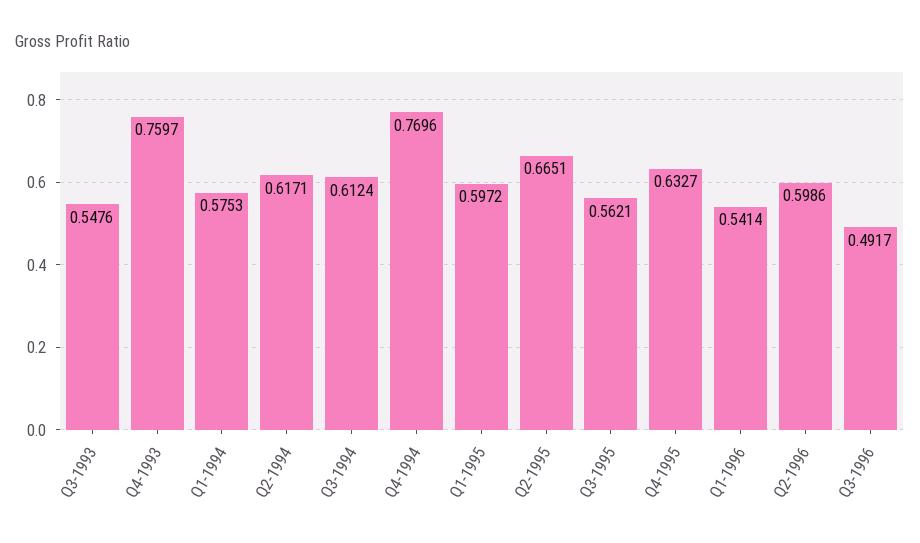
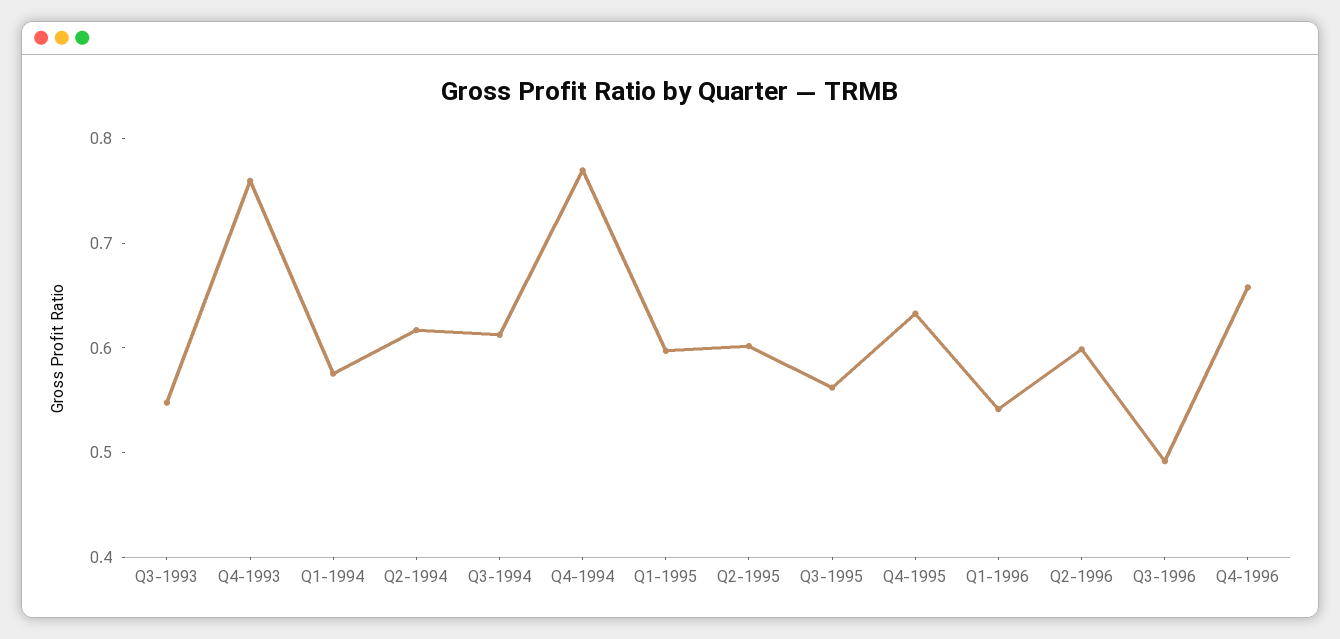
Q2-1995: 0.6651 -> 0.6
Q4-1996: none -> 0.66

